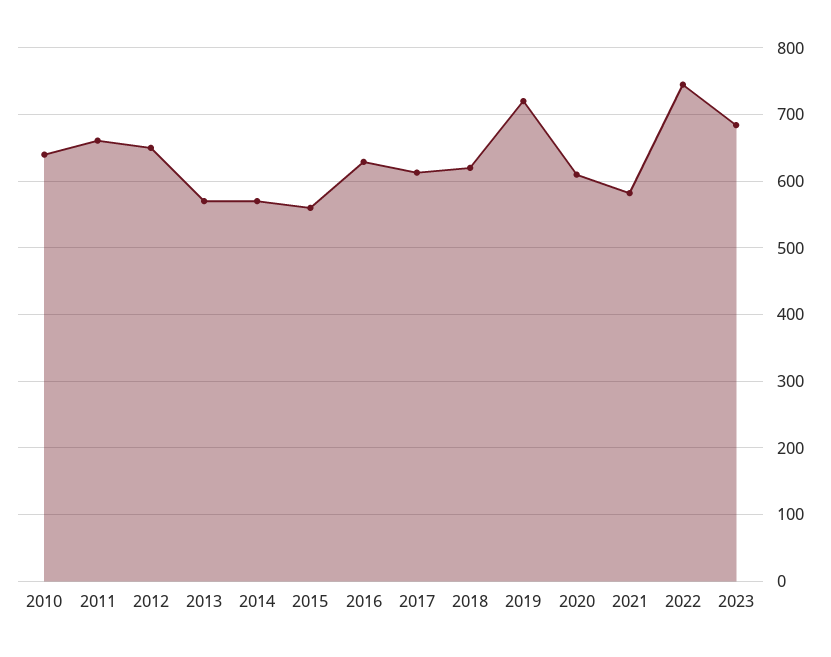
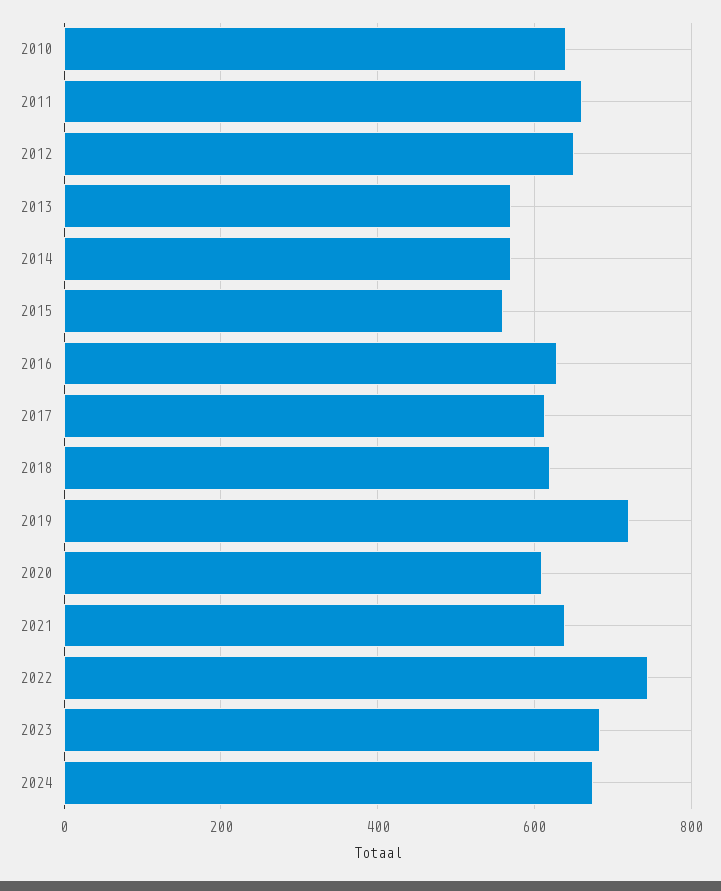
2021: 580 -> 640
2024: none -> 680

